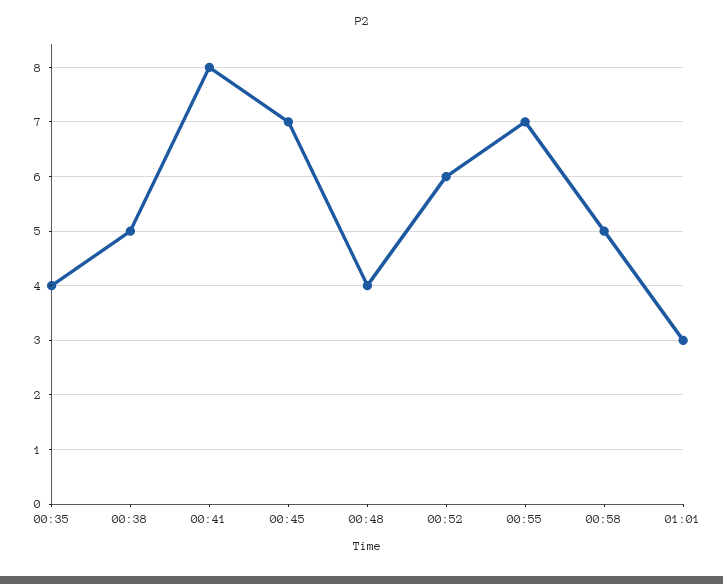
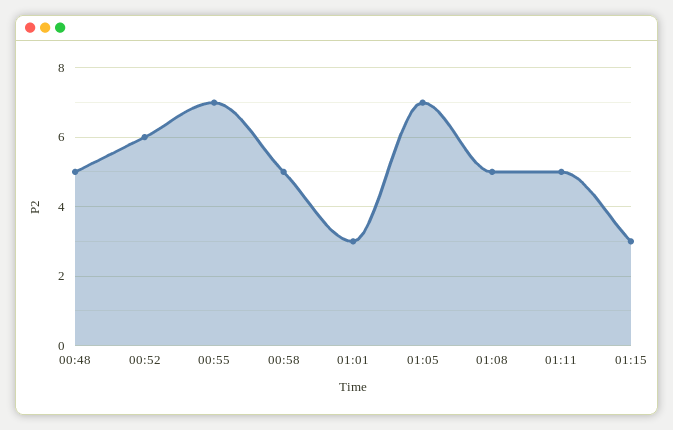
00:35: 4 -> none
00:38: 5 -> none
00:41: 8 -> none
00:45: 7 -> none
00:48: 4 -> 5
01:05: none -> 7
01:08: none -> 5
01:11: none -> 5
01:15: none -> 3

